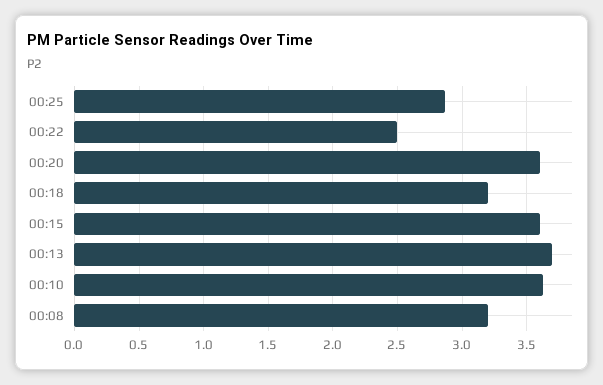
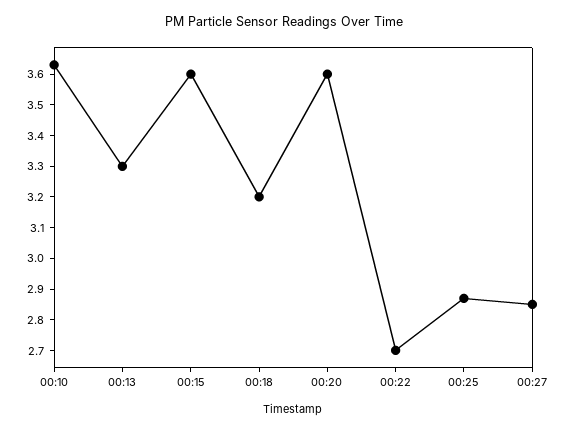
00:22: 2.5 -> 2.7
00:13: 3.7 -> 3.3
00:08: 3.2 -> none
00:27: none -> 2.85

